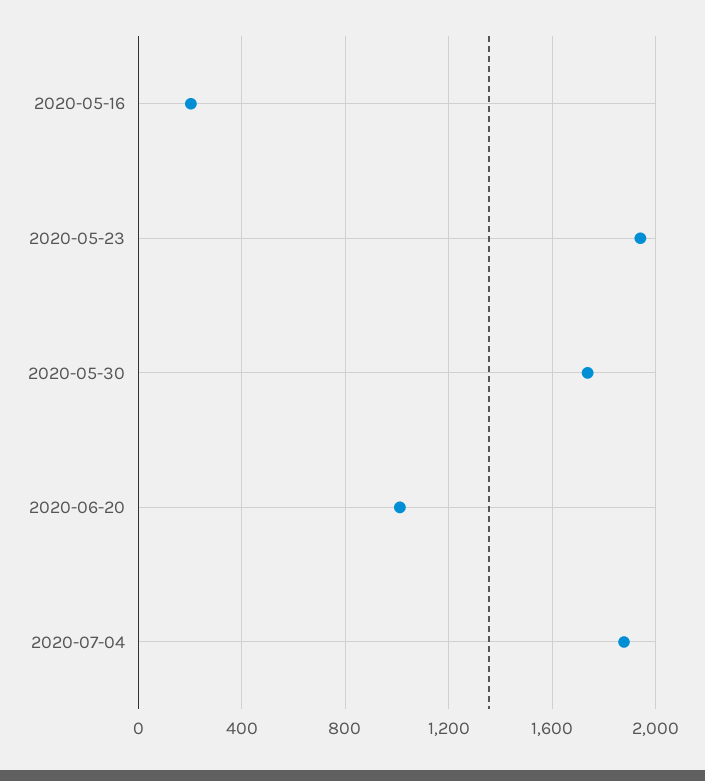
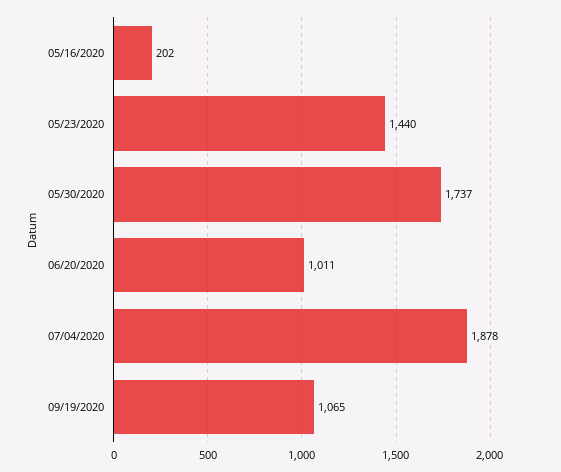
2020-05-23: 1950 -> 1440
09/19/2020: none -> 1065

